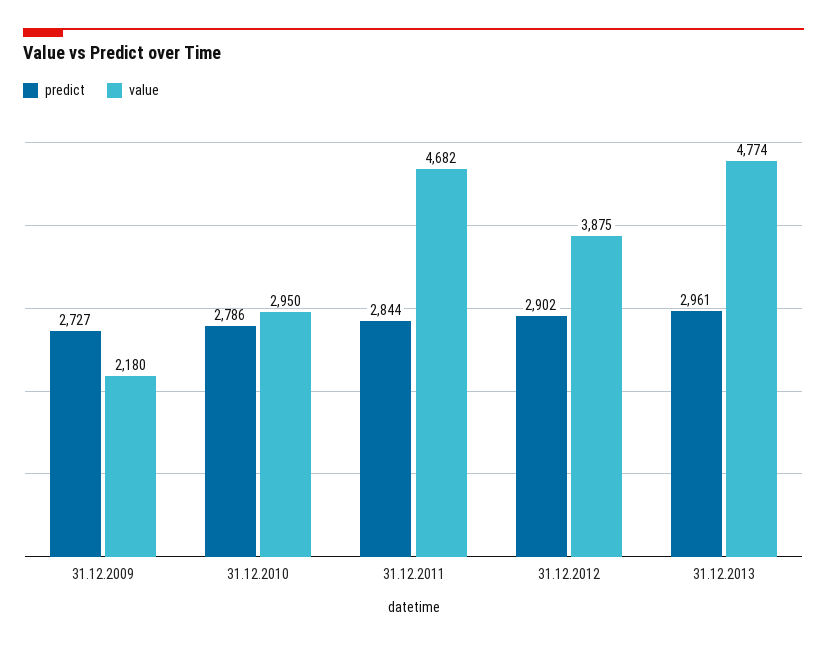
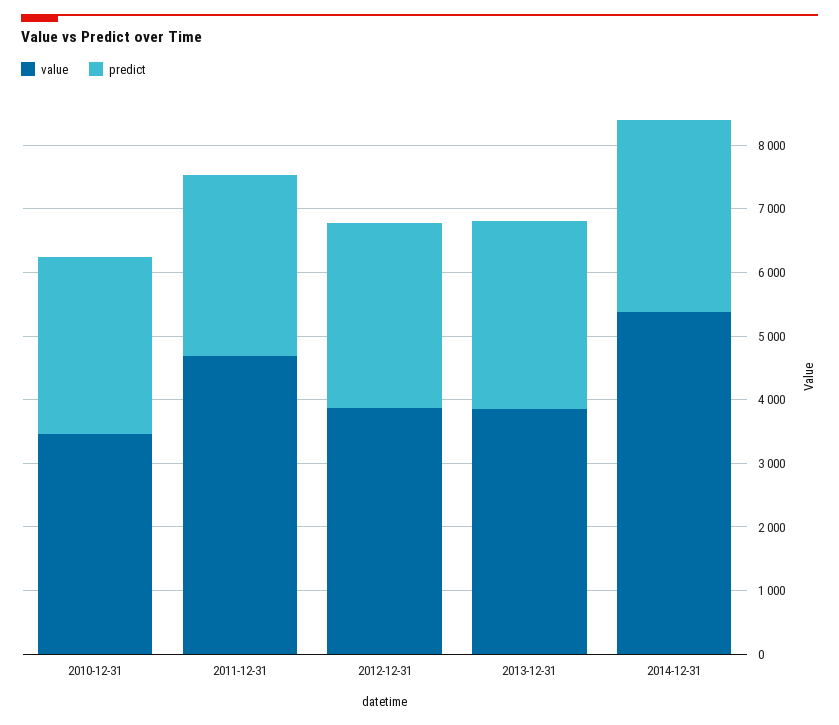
predict, 31.12.2009: 2727 -> none
value, 31.12.2009: 2180 -> none
value, 31.12.2010: 2950 -> 3400
value, 31.12.2013: 4774 -> 3800
value, 2014-12-31: none -> 5400
predict, 2014-12-31: none -> 3000

